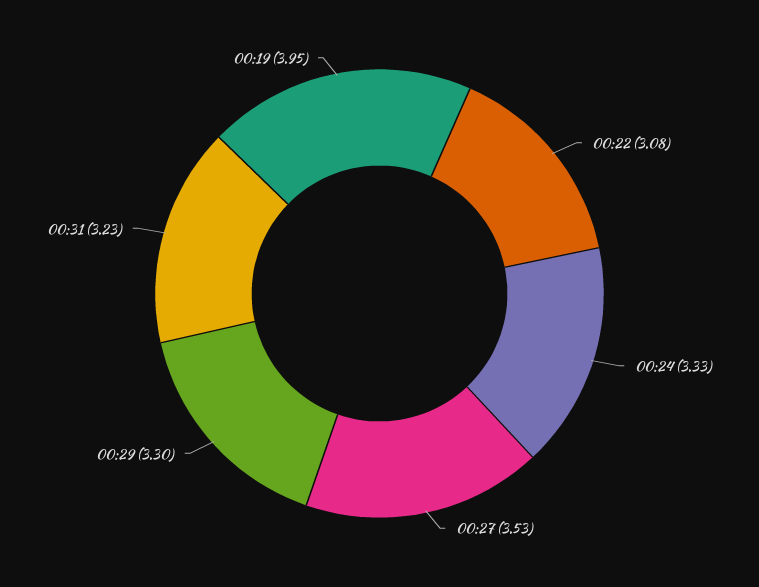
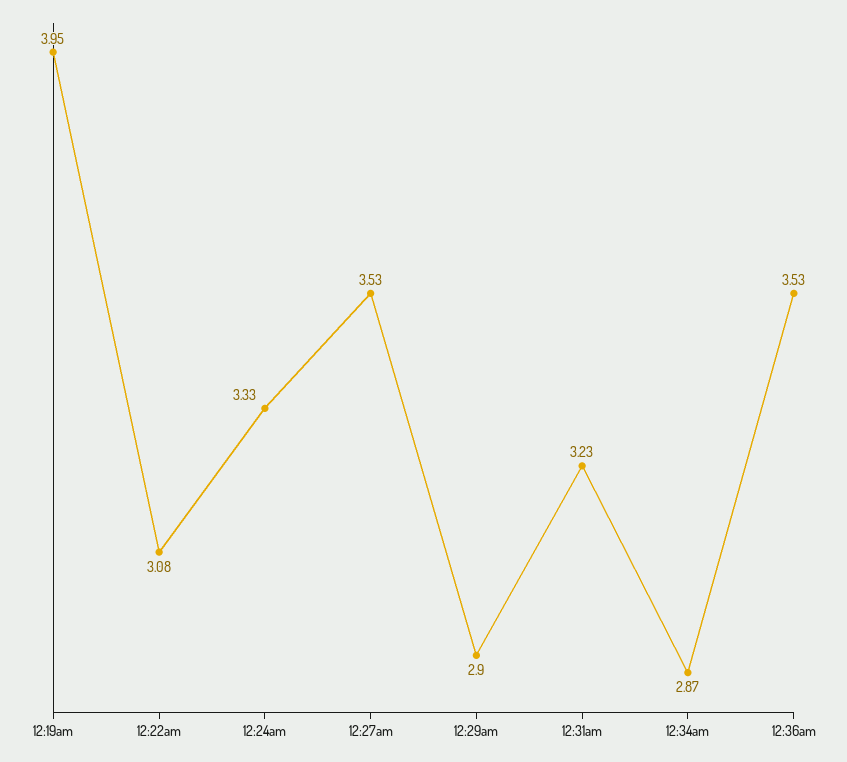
00:29: 3.3 -> 2.9
12:34am: none -> 2.87
12:36am: none -> 3.53

